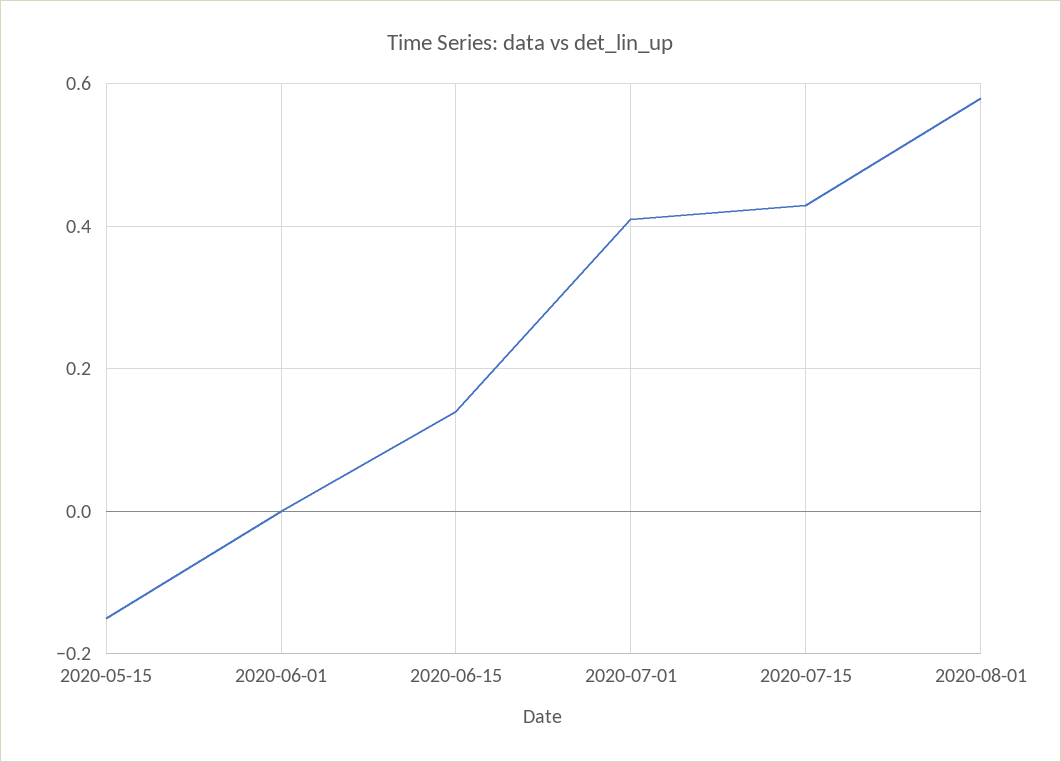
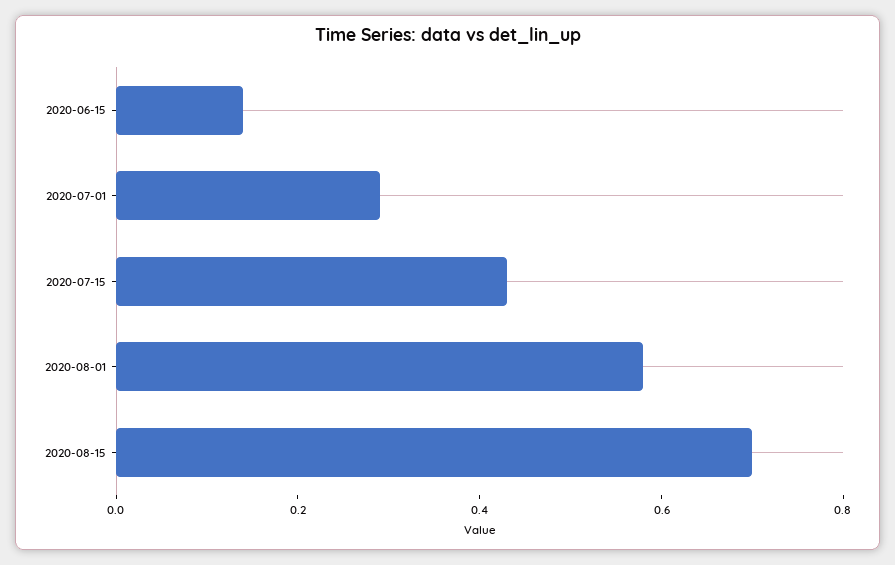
2020-05-15: -0.15 -> none
2020-06-01: 0 -> none
2020-07-01: 0.4 -> 0.3
2020-08-15: none -> 0.7

